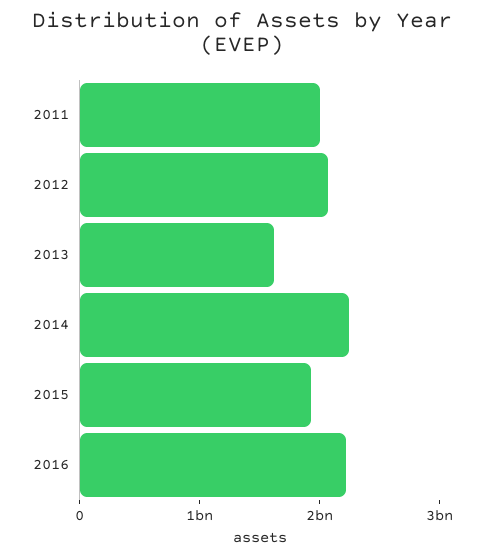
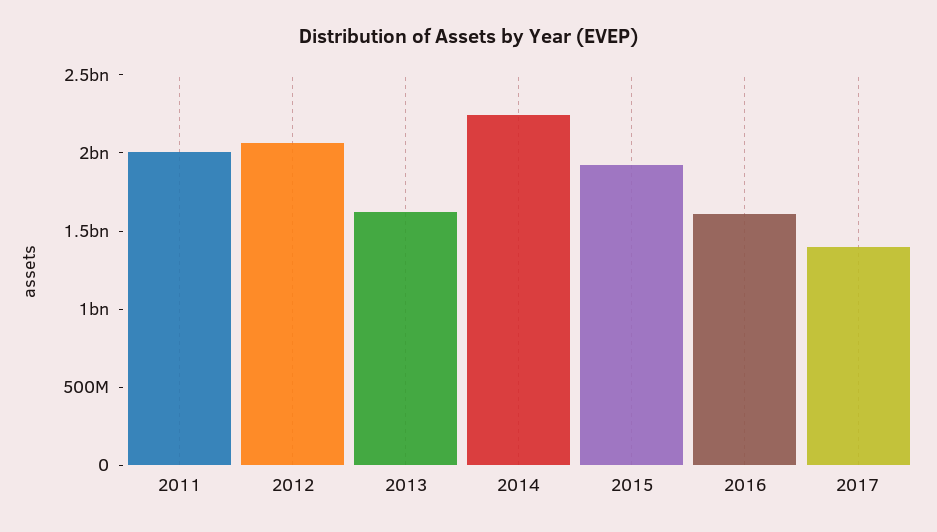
2016: 2200000000 -> 1600000000
2017: none -> 1400000000

